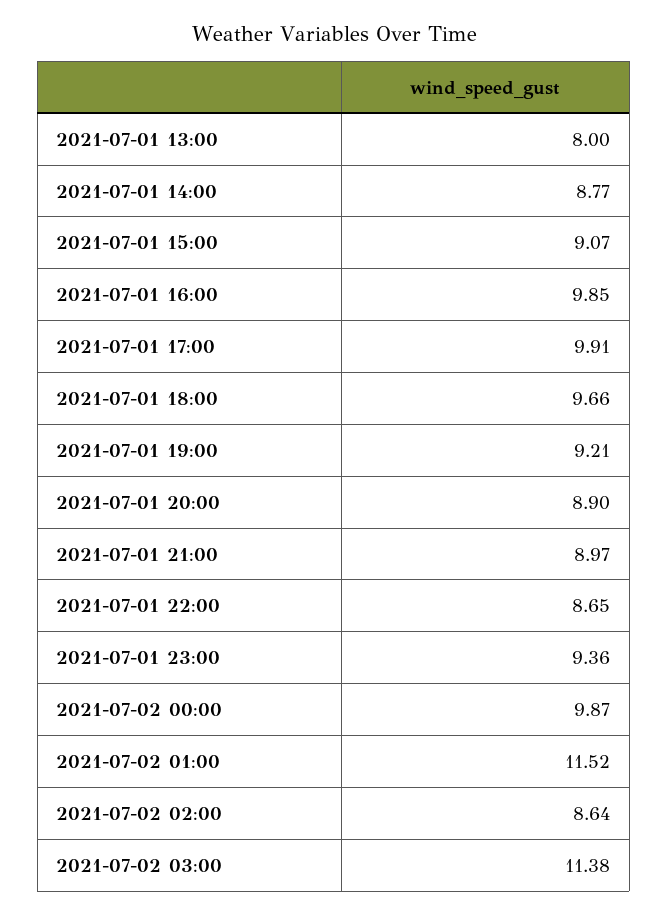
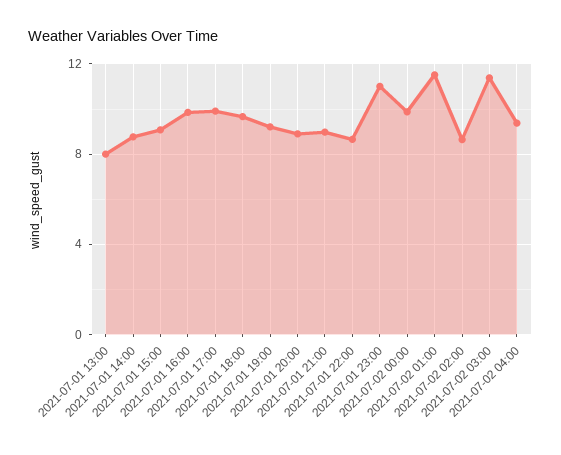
2021-07-01 23:00: 9.36 -> 11
2021-07-02 04:00: none -> 9.5

